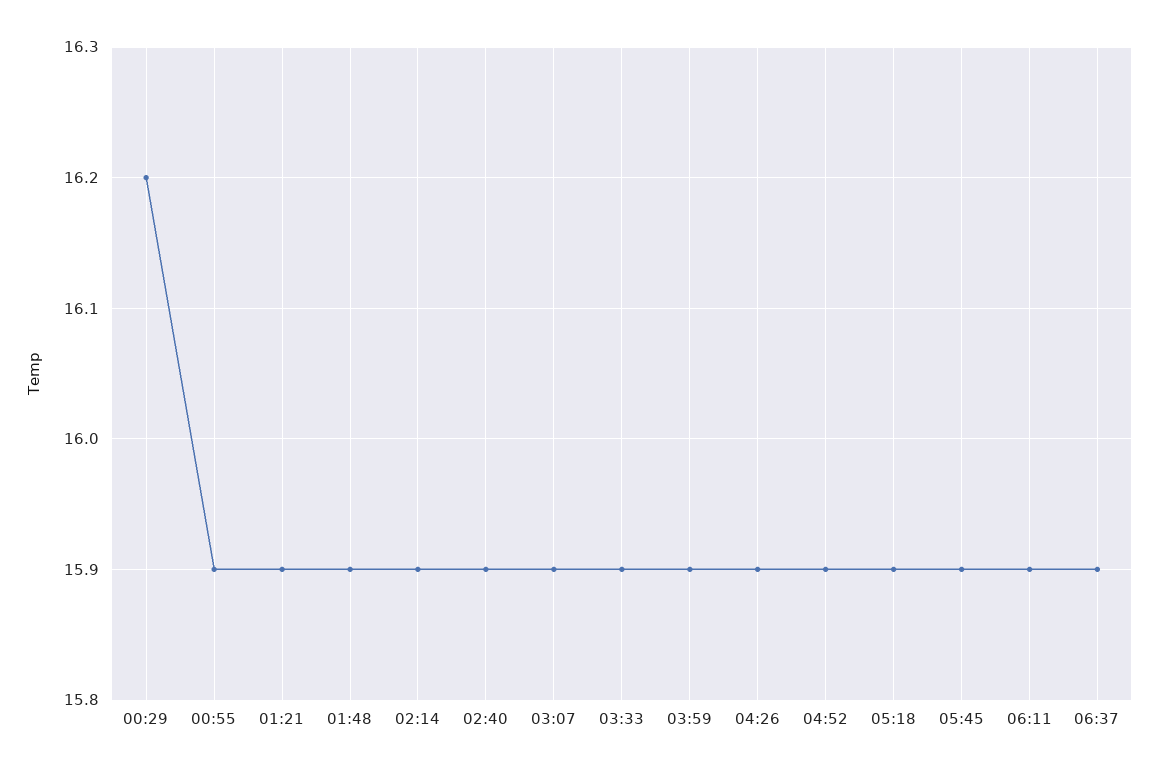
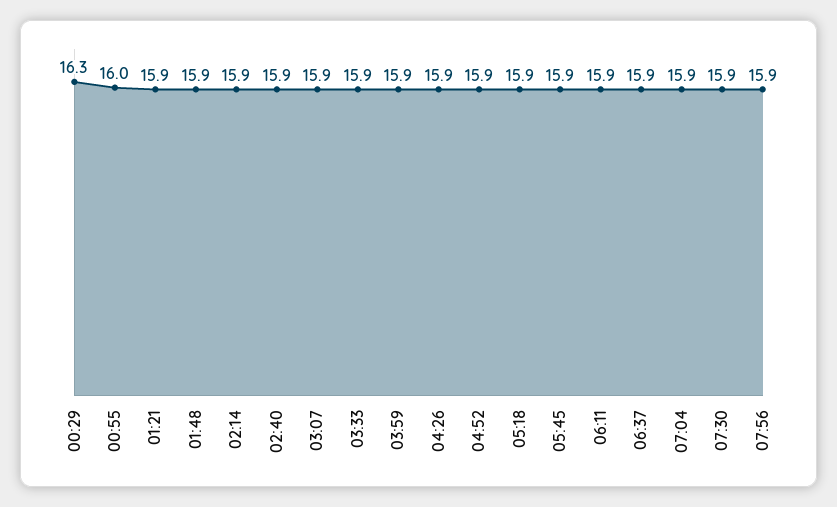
00:29: 16.2 -> 16.3
00:55: 15.9 -> 16
07:04: none -> 15.9
07:30: none -> 15.9
07:56: none -> 15.9

